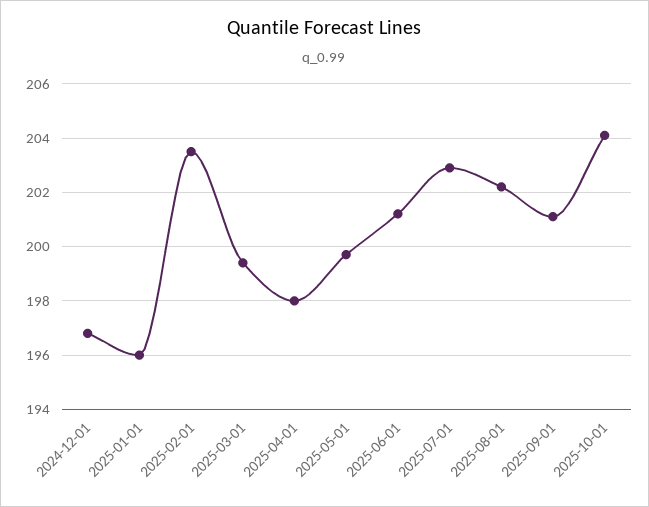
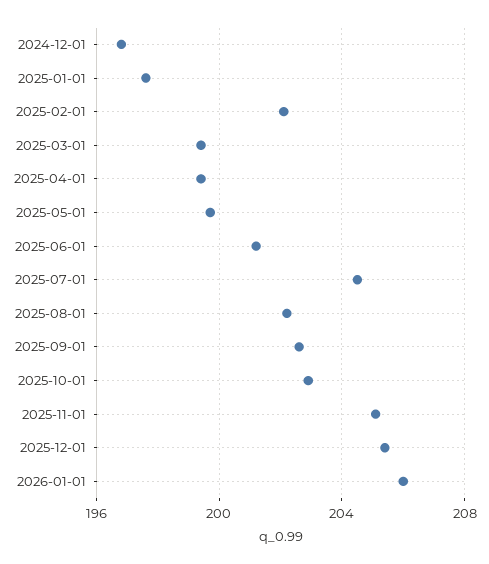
2025-01-01: 196 -> 197.5
2025-02-01: 203.5 -> 202
2025-04-01: 198 -> 199.5
2025-07-01: 203 -> 204.5
2025-09-01: 201 -> 202.5
2025-10-01: 204 -> 203
2025-11-01: none -> 205
2025-12-01: none -> 205.5
2026-01-01: none -> 206

